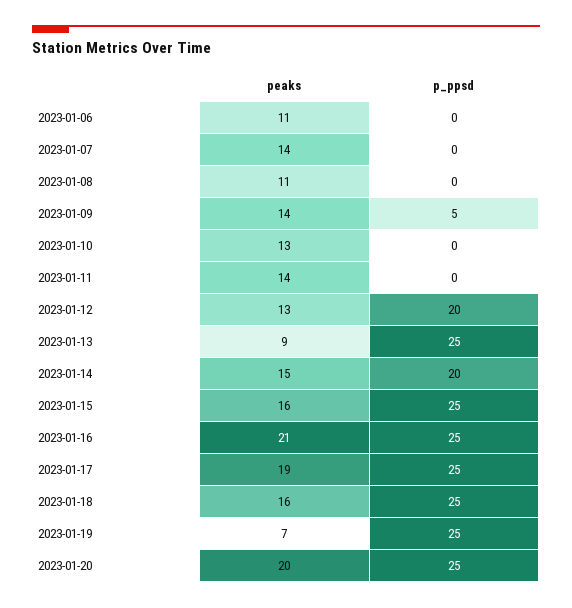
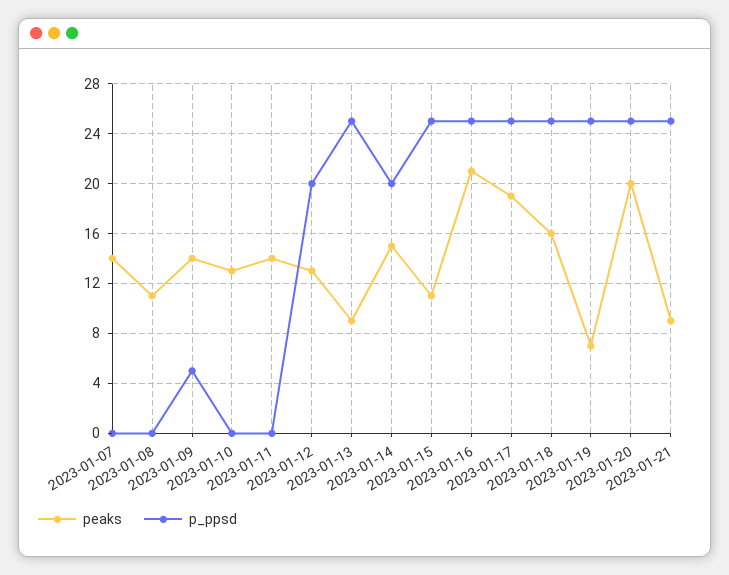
peaks, 2023-01-06: 11 -> none
p_ppsd, 2023-01-06: 0 -> none
peaks, 2023-01-15: 16 -> 11
peaks, 2023-01-21: none -> 9
p_ppsd, 2023-01-21: none -> 25

